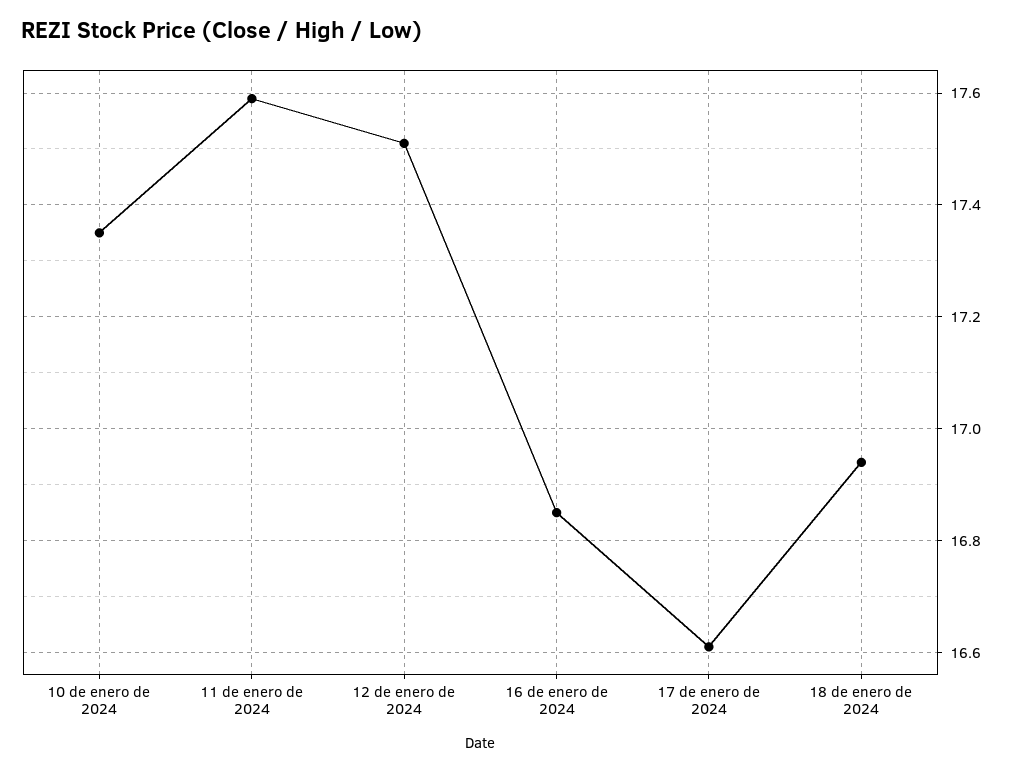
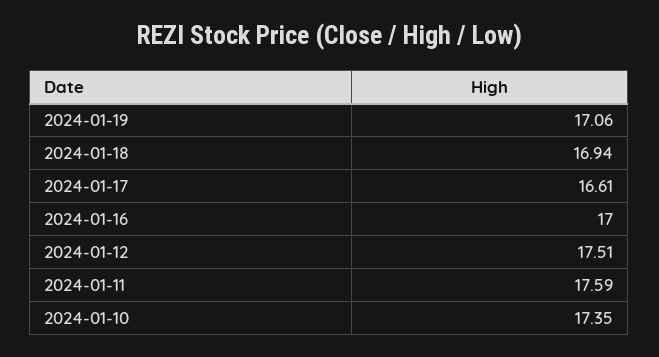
16 de enero de 2024: 16.85 -> 17
2024-01-19: none -> 17.06

